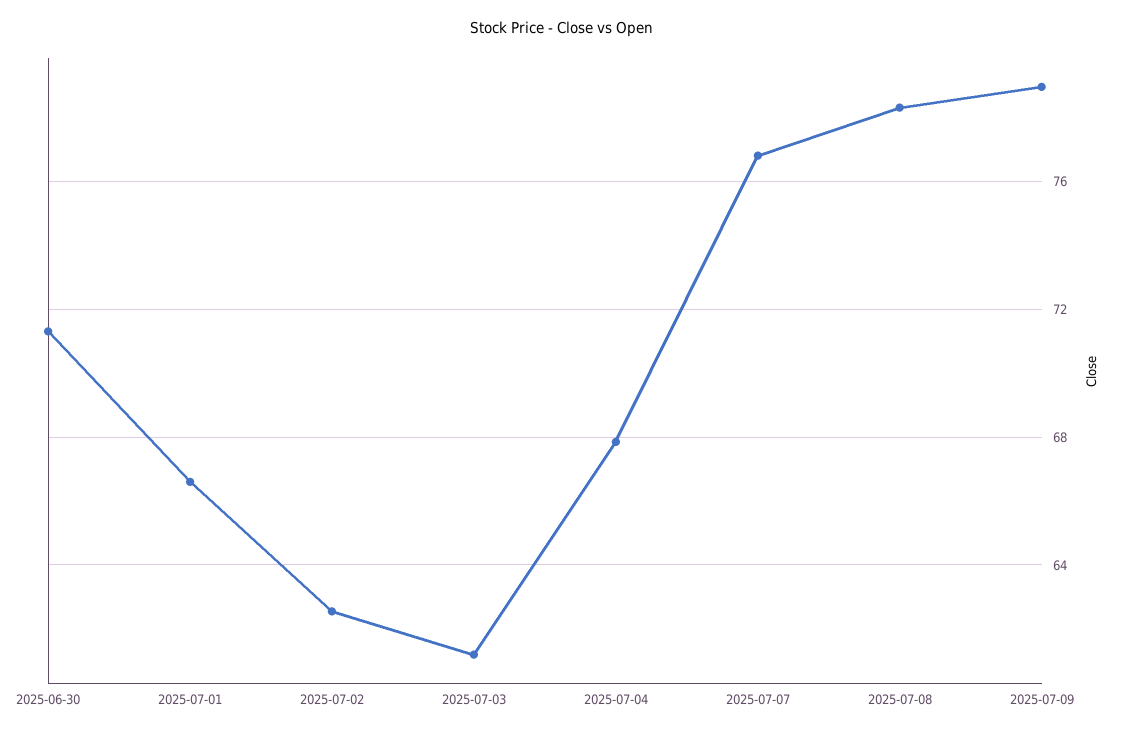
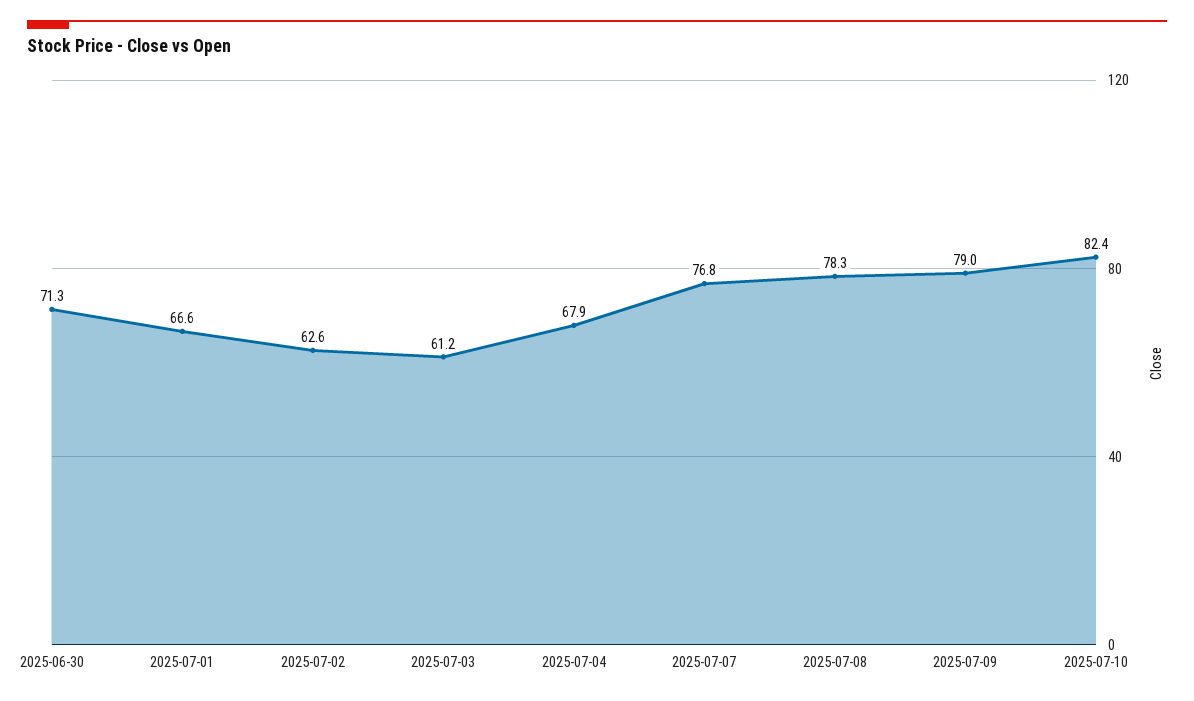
2025-07-10: none -> 82.4

